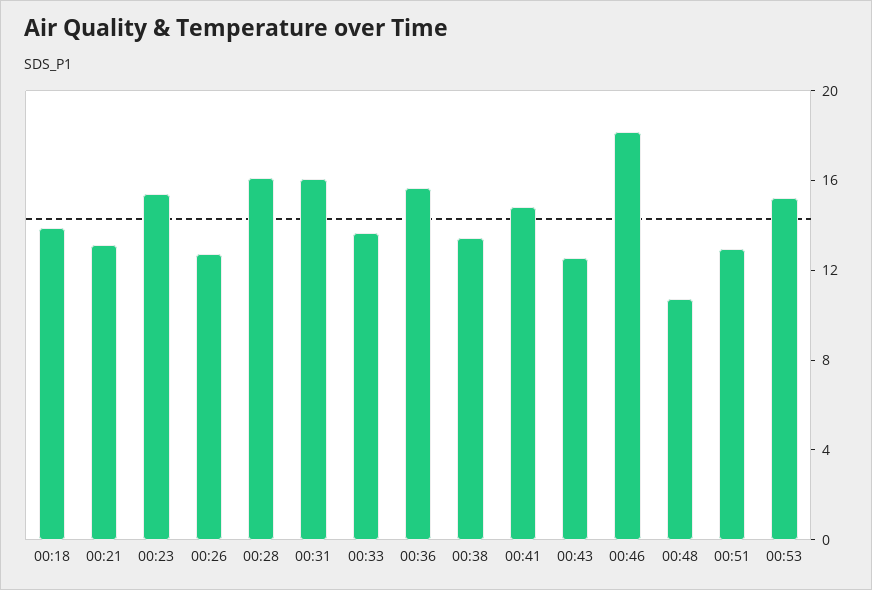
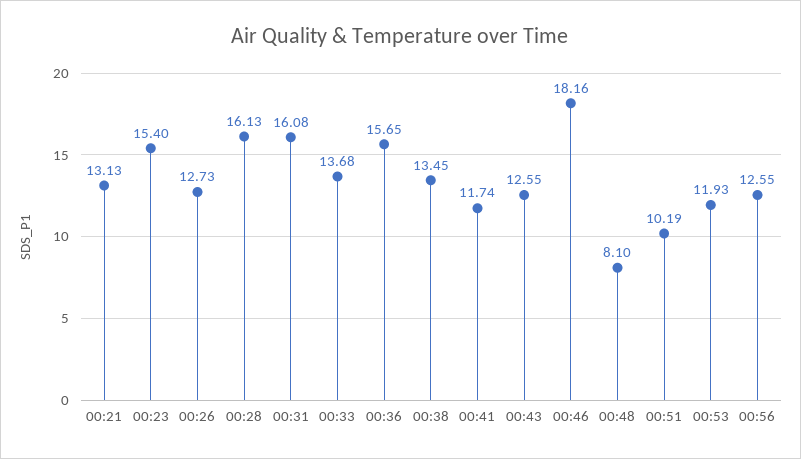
00:18: 14 -> none
00:41: 15 -> 11.74
00:48: 11 -> 8.1
00:51: 13 -> 10.19
00:53: 15 -> 11.93
00:56: none -> 12.55

